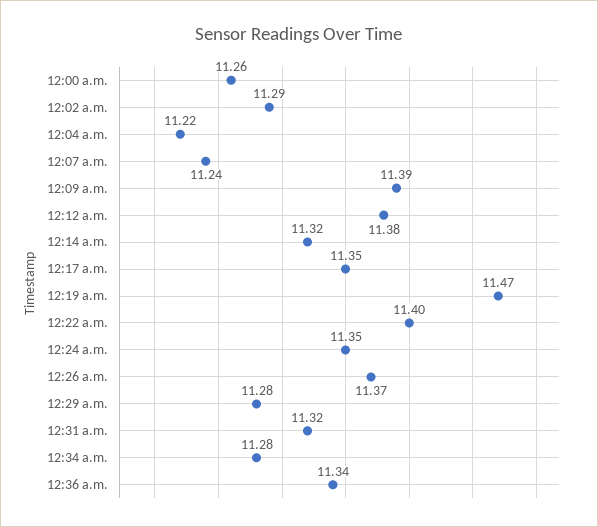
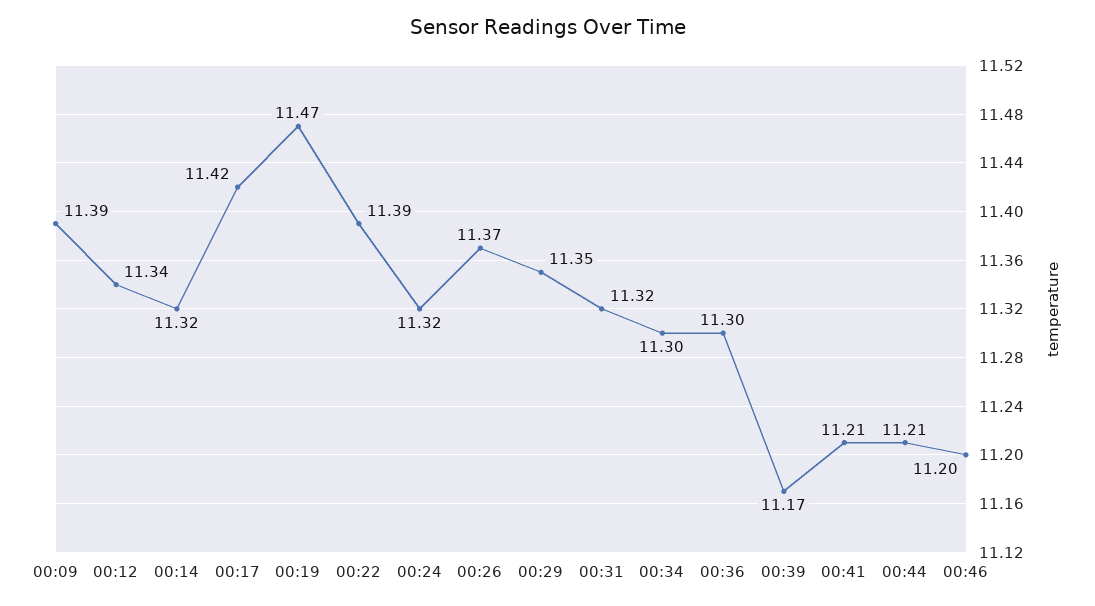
12:00 a.m.: 11.26 -> none
12:02 a.m.: 11.29 -> none
12:04 a.m.: 11.22 -> none
12:07 a.m.: 11.24 -> none
12:12 a.m.: 11.38 -> 11.34
12:17 a.m.: 11.35 -> 11.42
12:22 a.m.: 11.4 -> 11.39
12:24 a.m.: 11.35 -> 11.32
12:29 a.m.: 11.28 -> 11.35
12:34 a.m.: 11.28 -> 11.3
12:36 a.m.: 11.34 -> 11.3
00:39: none -> 11.17
00:41: none -> 11.21
00:44: none -> 11.21
00:46: none -> 11.2

